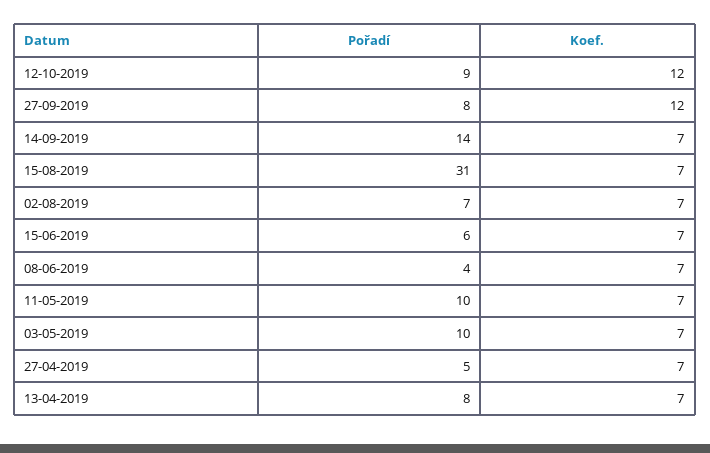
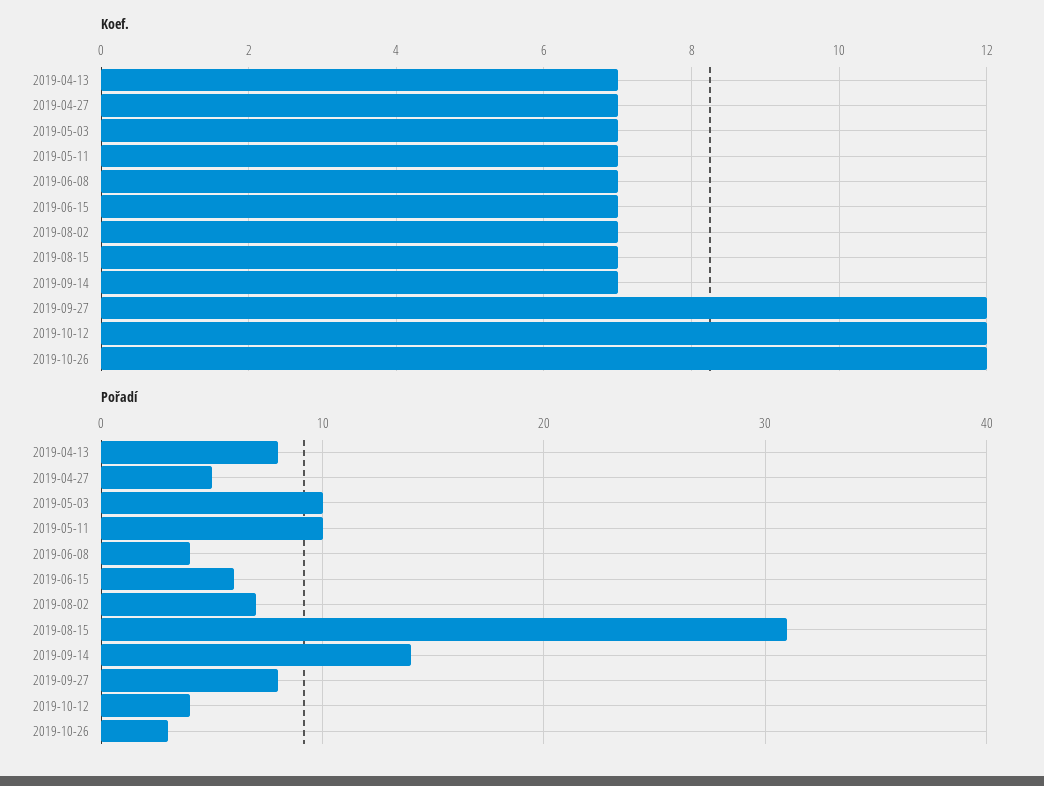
Pořadí, 12-10-2019: 9 -> 4
Koef., 2019-10-26: none -> 12
Pořadí, 2019-10-26: none -> 3

